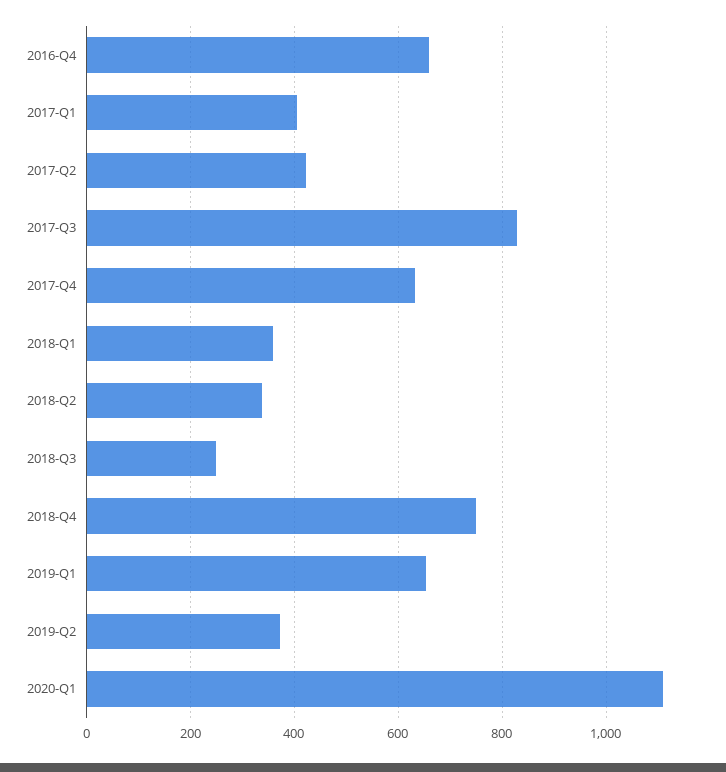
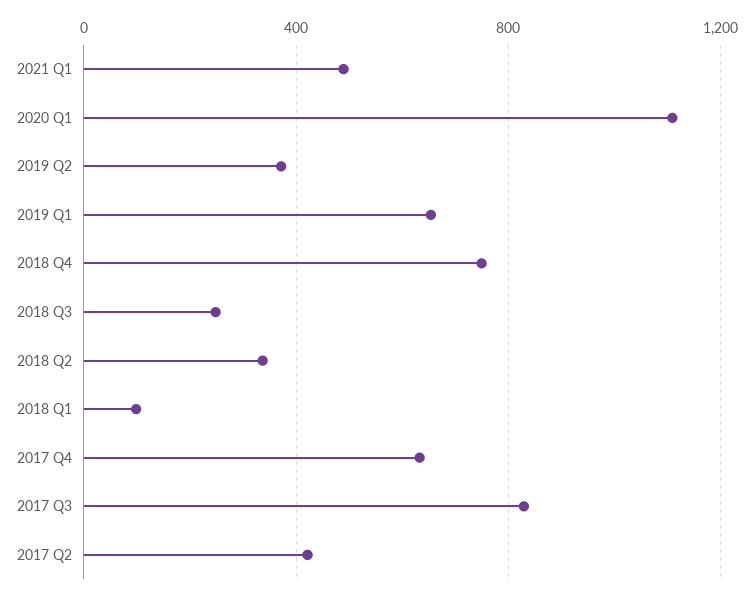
2016-Q4: 660 -> none
2017-Q1: 400 -> none
2018-Q1: 360 -> 100
2021 Q1: none -> 500

